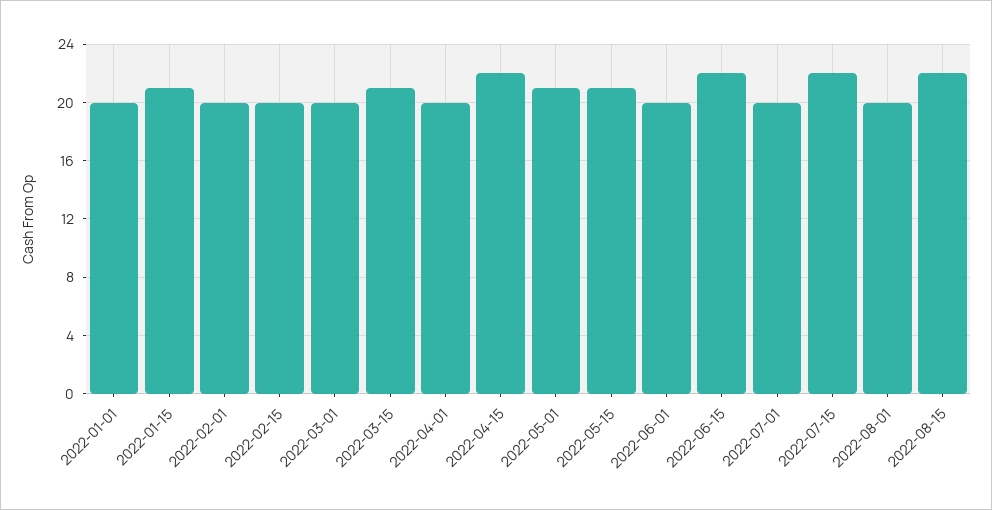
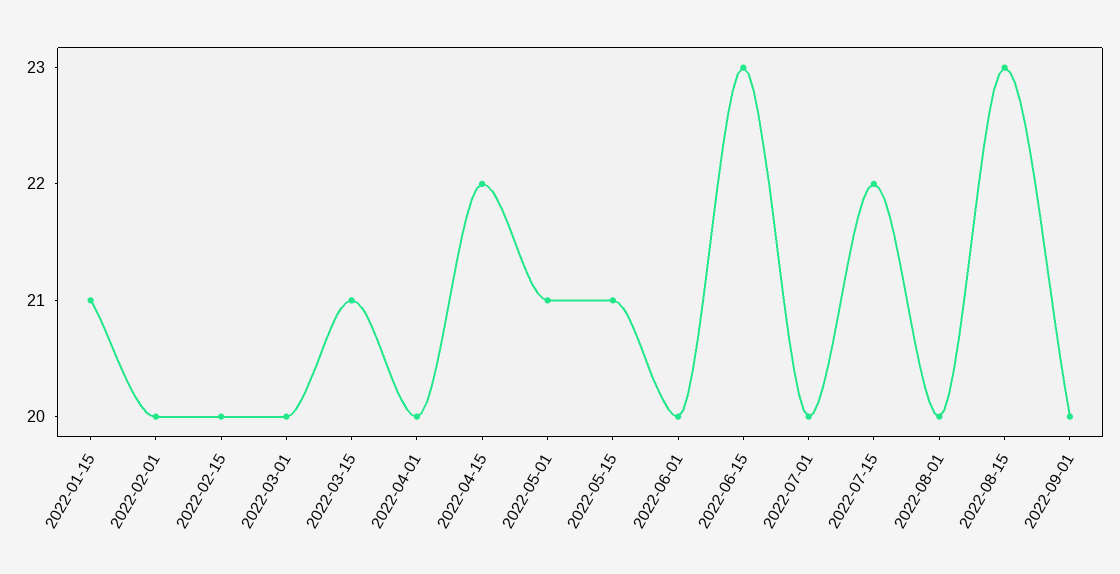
2022-01-01: 20 -> none
2022-06-15: 22 -> 23
2022-08-15: 22 -> 23
2022-09-01: none -> 20

